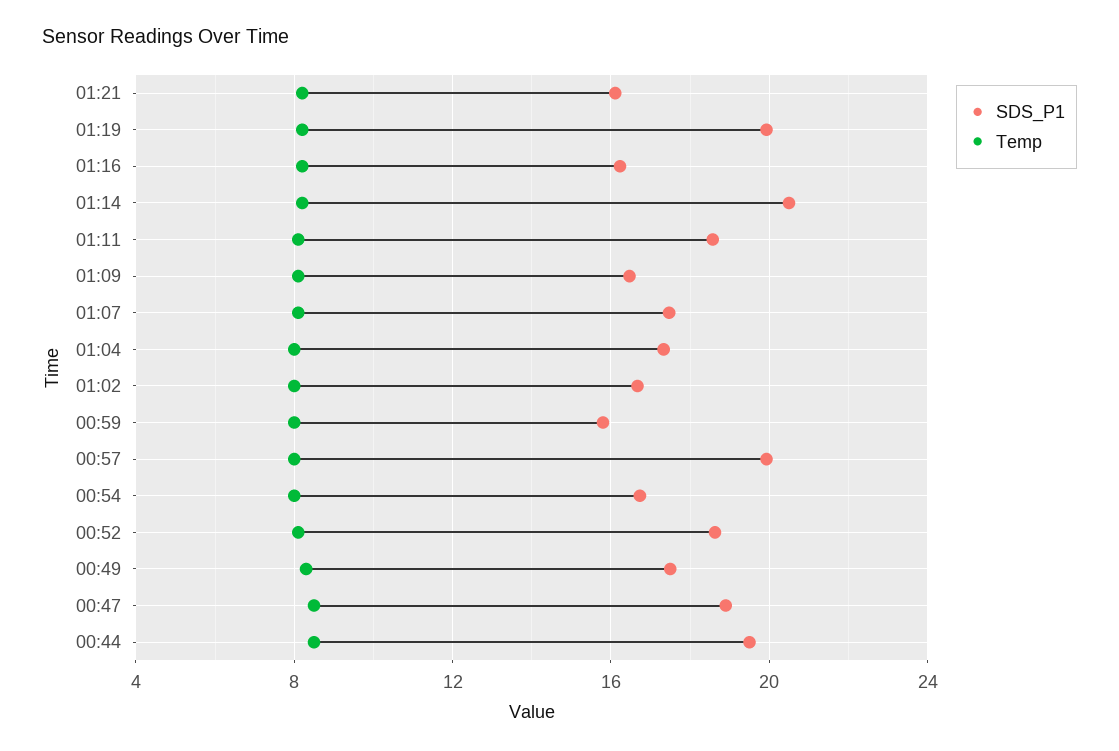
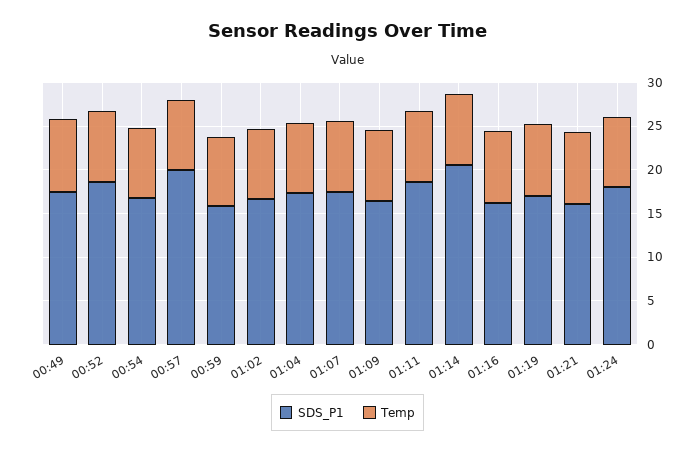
SDS_P1, 01:19: 20 -> 17
SDS_P1, 00:47: 19 -> none
Temp, 00:47: 8.5 -> none
SDS_P1, 00:44: 19.5 -> none
Temp, 00:44: 8.5 -> none
SDS_P1, 01:24: none -> 18
Temp, 01:24: none -> 8

